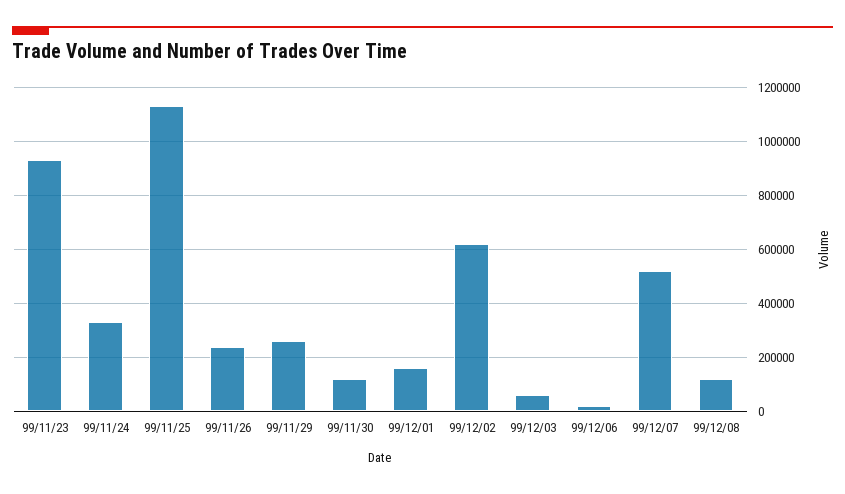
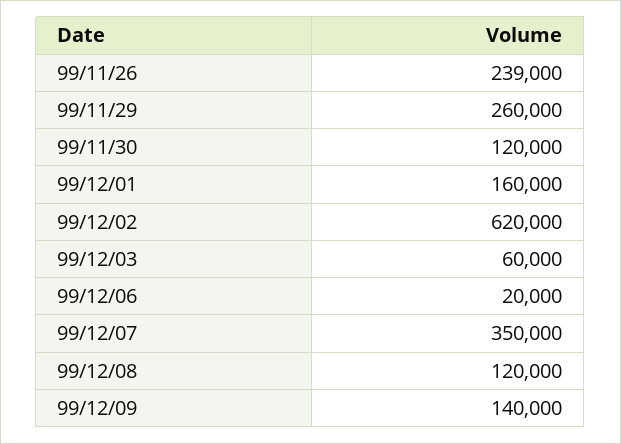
99/11/23: 925000 -> none
99/11/24: 325000 -> none
99/11/25: 1125000 -> none
99/12/07: 525000 -> 350000
99/12/09: none -> 140000

